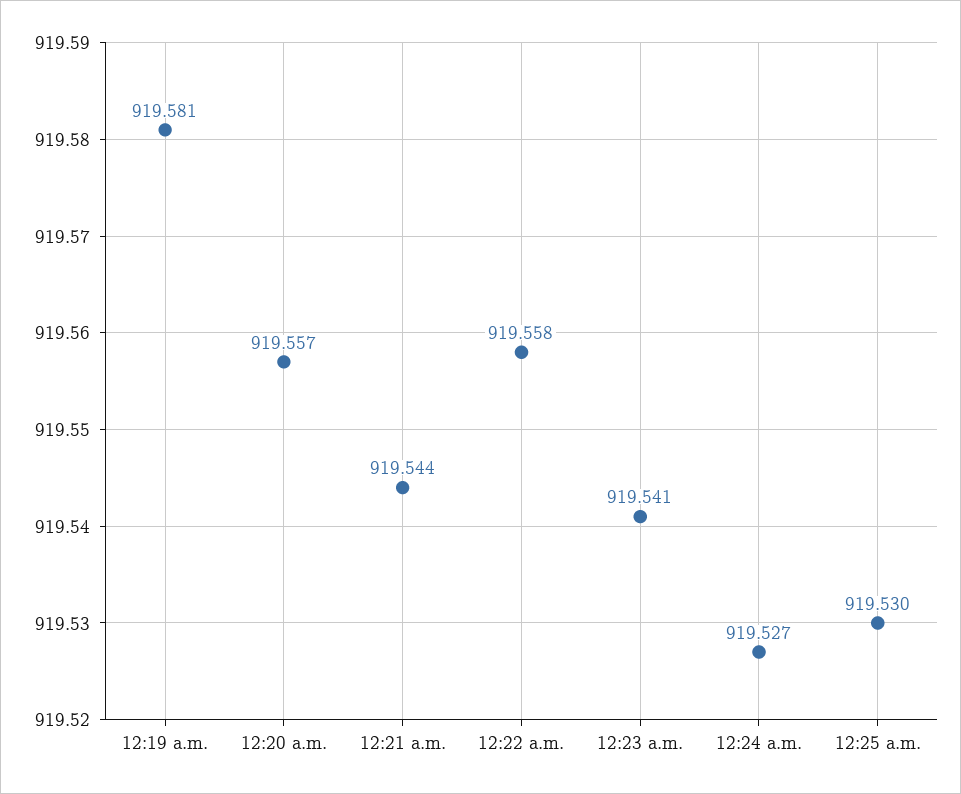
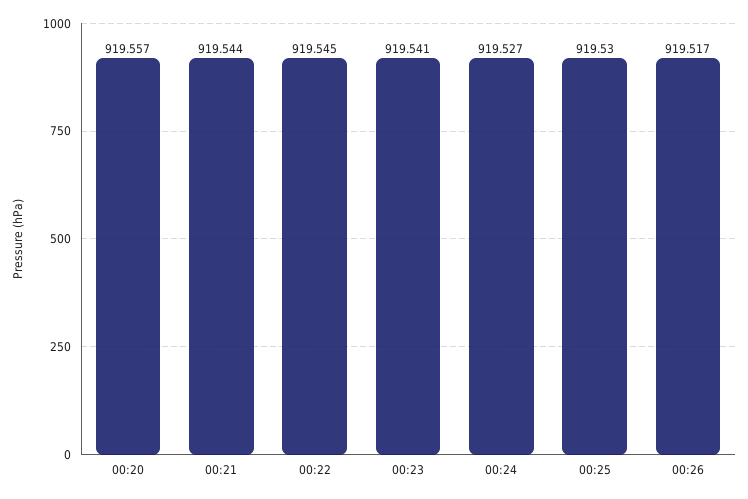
12:19 a.m.: 919.581 -> none
12:22 a.m.: 919.558 -> 919.545
00:26: none -> 919.517

